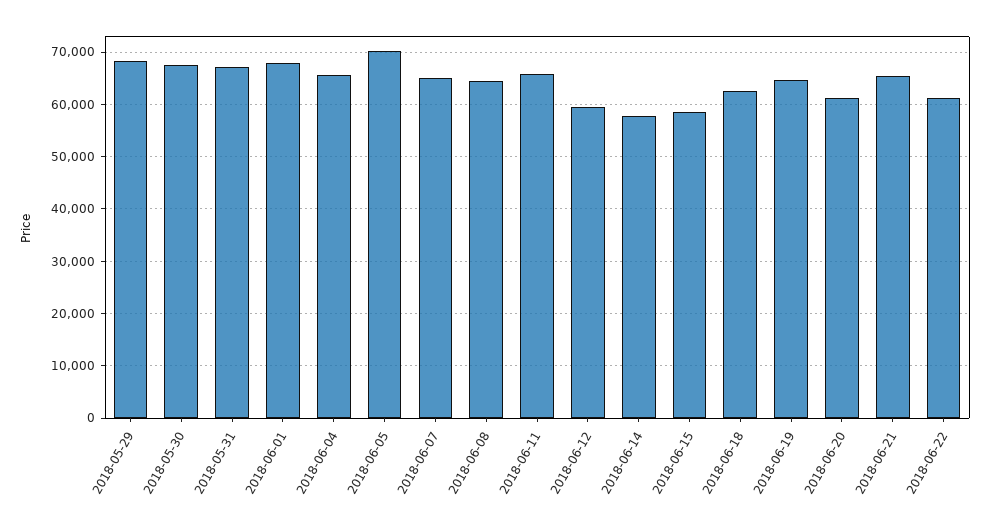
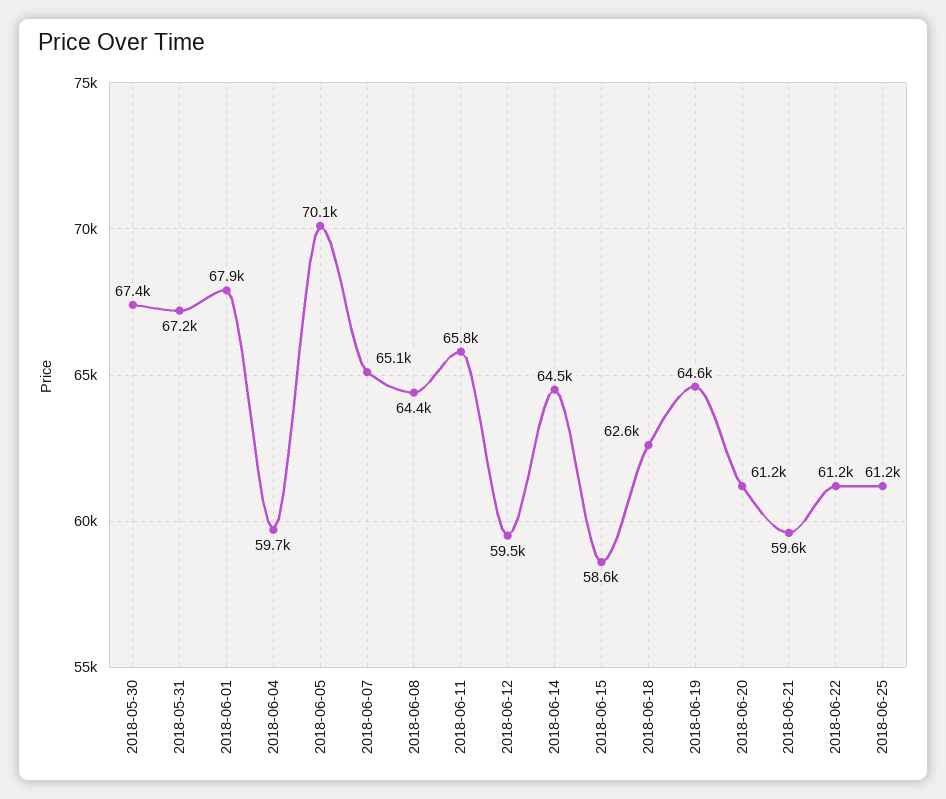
2018-05-29: 68000 -> none
2018-06-04: 66000 -> 59700
2018-06-14: 58000 -> 64500
2018-06-21: 66000 -> 59600
2018-06-25: none -> 61200

